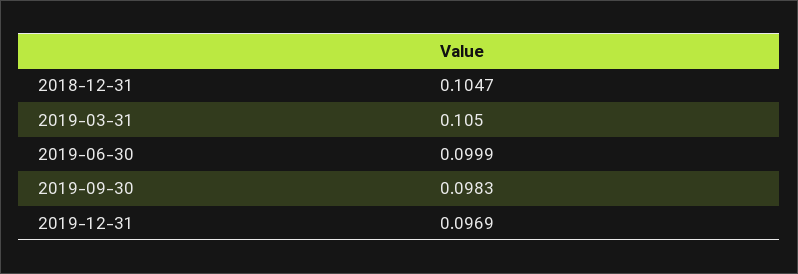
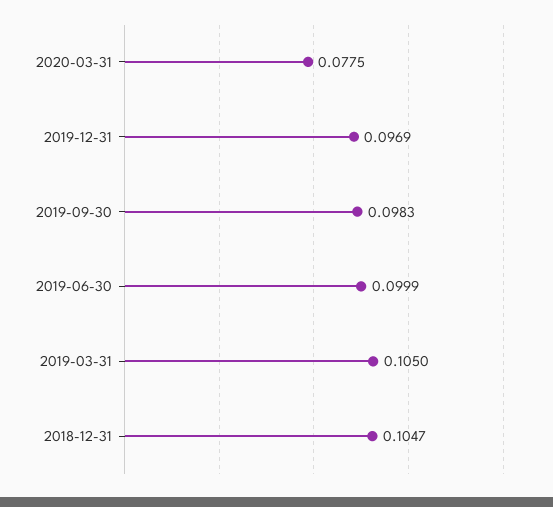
2020-03-31: none -> 0.0775

